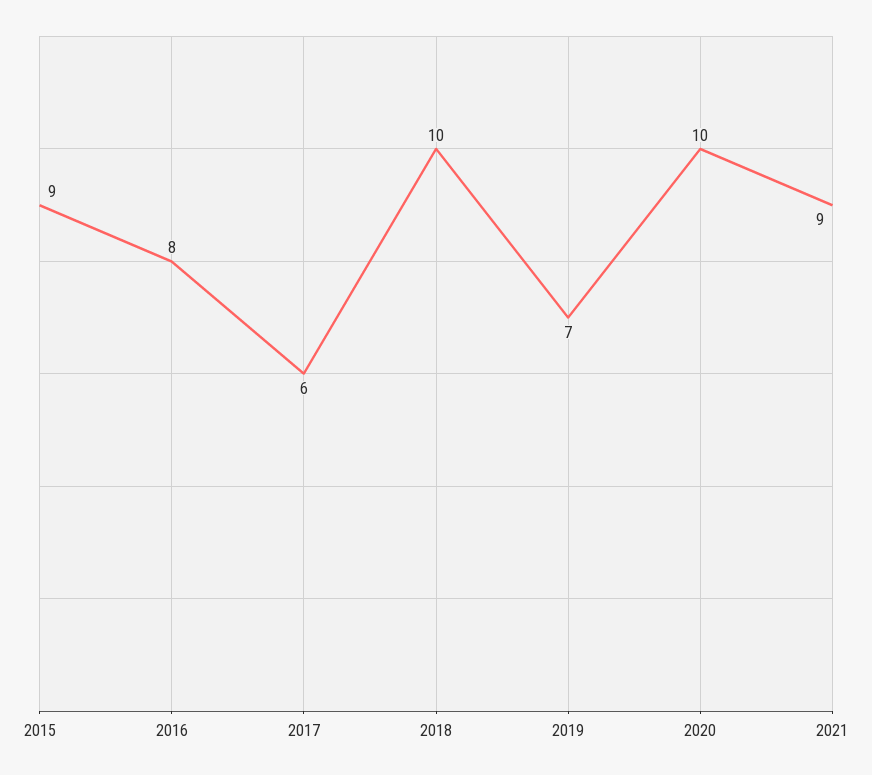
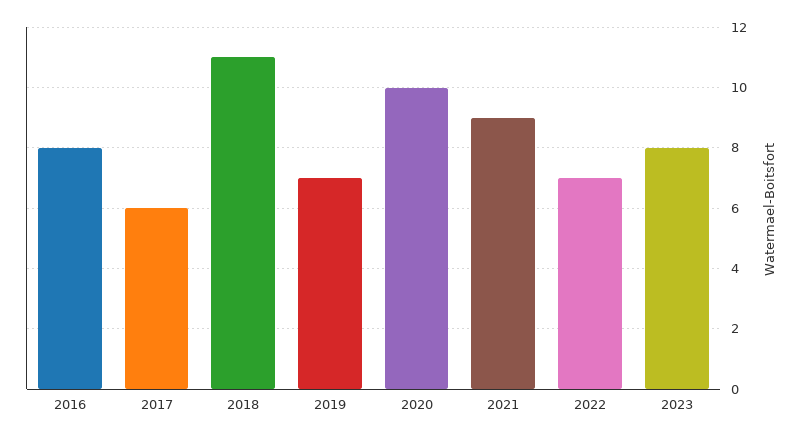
2015: 9 -> none
2018: 10 -> 11
2022: none -> 7
2023: none -> 8

